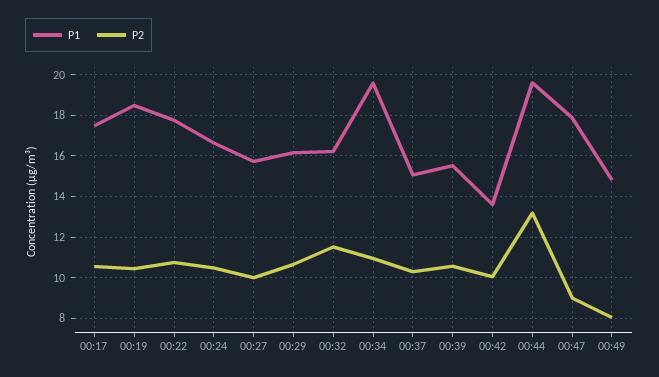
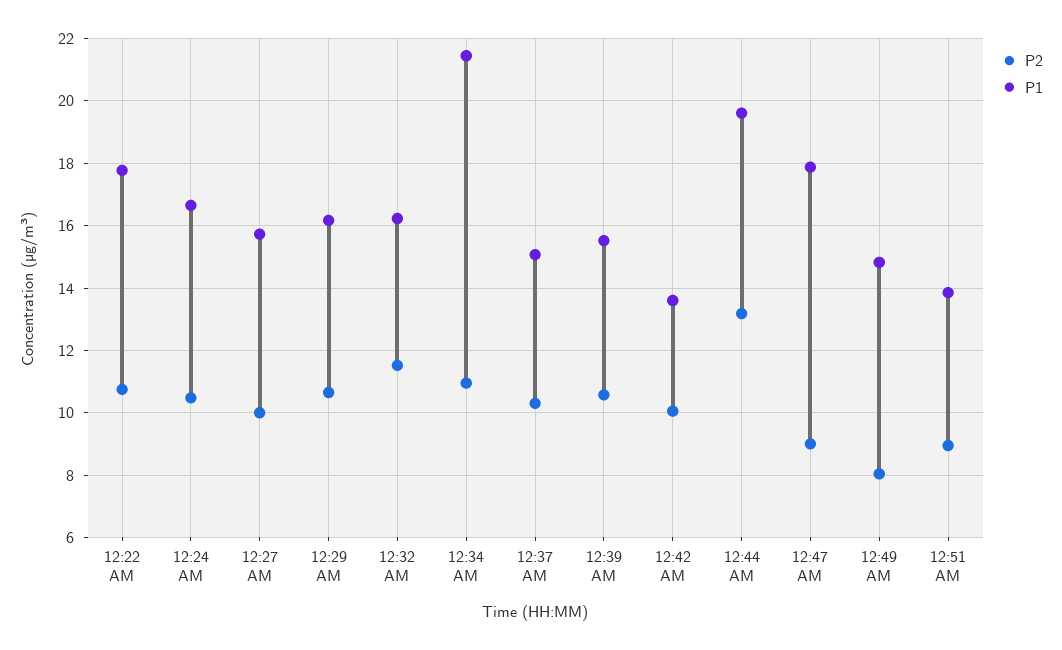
P1, 00:17: 17.5 -> none
P2, 00:17: 10.5 -> none
P1, 00:19: 18.5 -> none
P2, 00:19: 10.5 -> none
P1, 00:34: 19.5 -> 21.4
P2, 12:51 AM: none -> 9
P1, 12:51 AM: none -> 13.8

